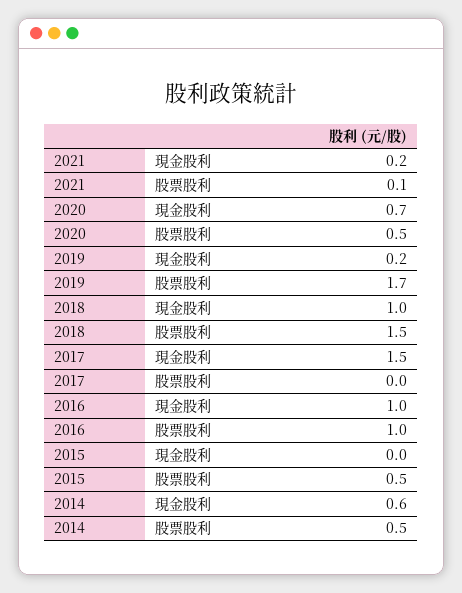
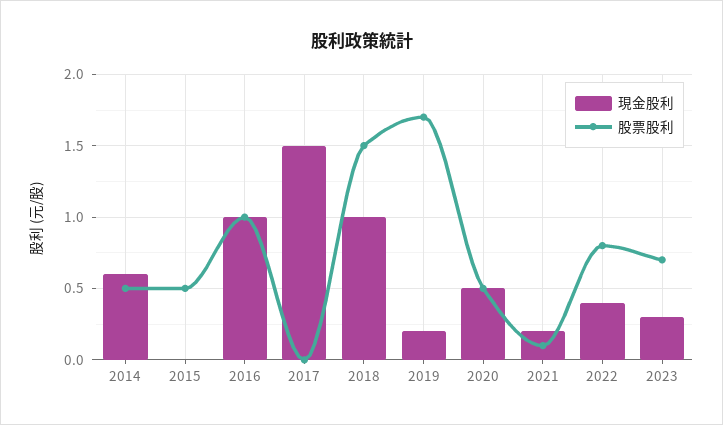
現金股利, 2020: 0.7 -> 0.5
現金股利, 2022: none -> 0.4
股票股利, 2022: none -> 0.8
現金股利, 2023: none -> 0.3
股票股利, 2023: none -> 0.7

